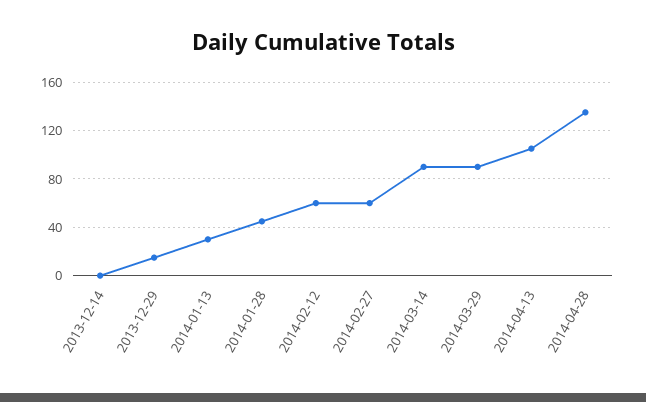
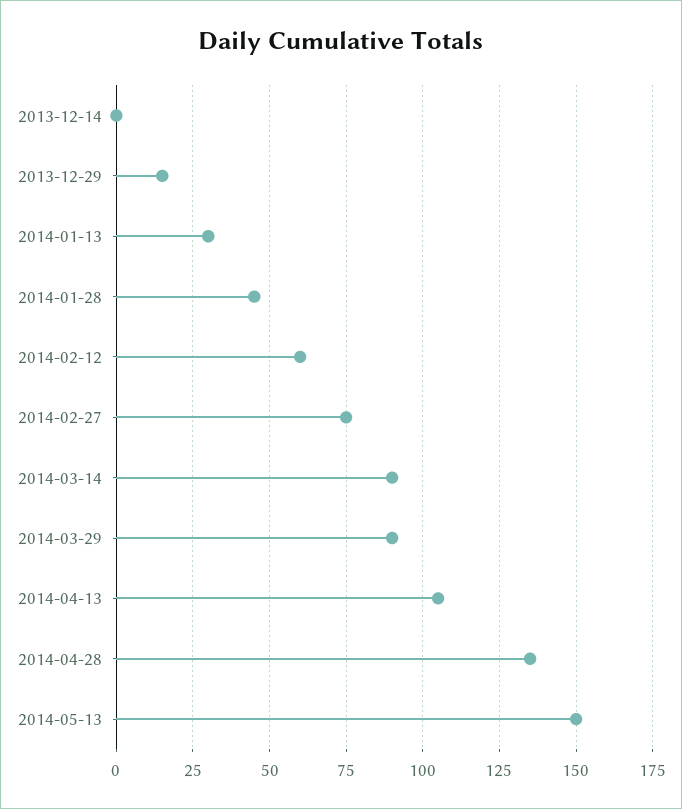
2014-02-27: 60 -> 75
2014-05-13: none -> 150

